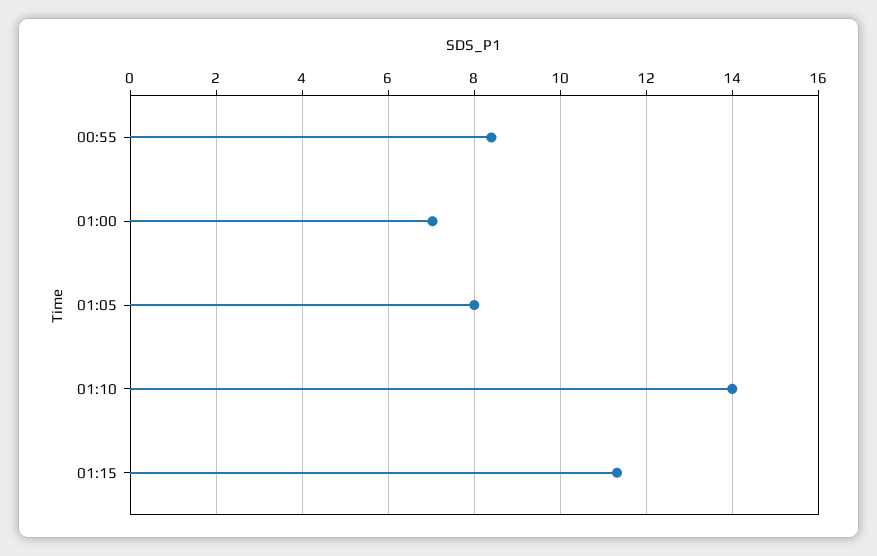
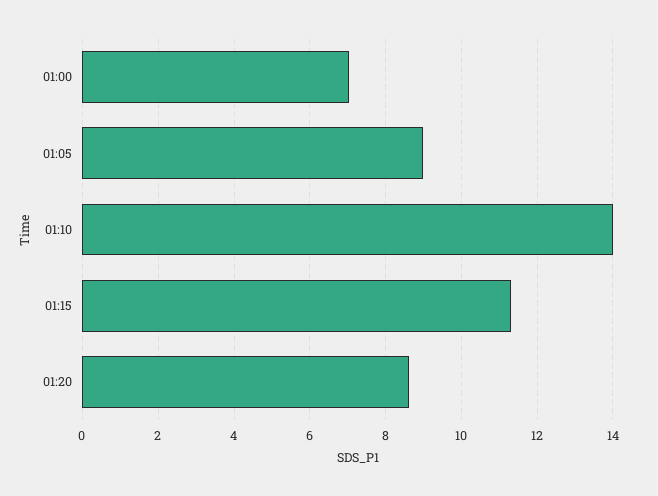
00:55: 8.4 -> none
01:05: 8 -> 9
01:20: none -> 8.6

